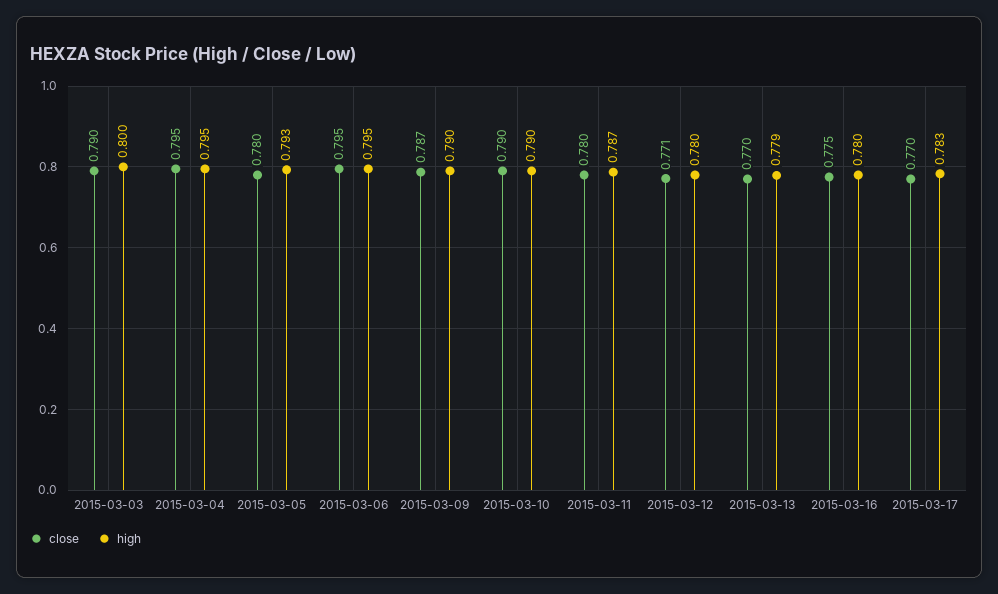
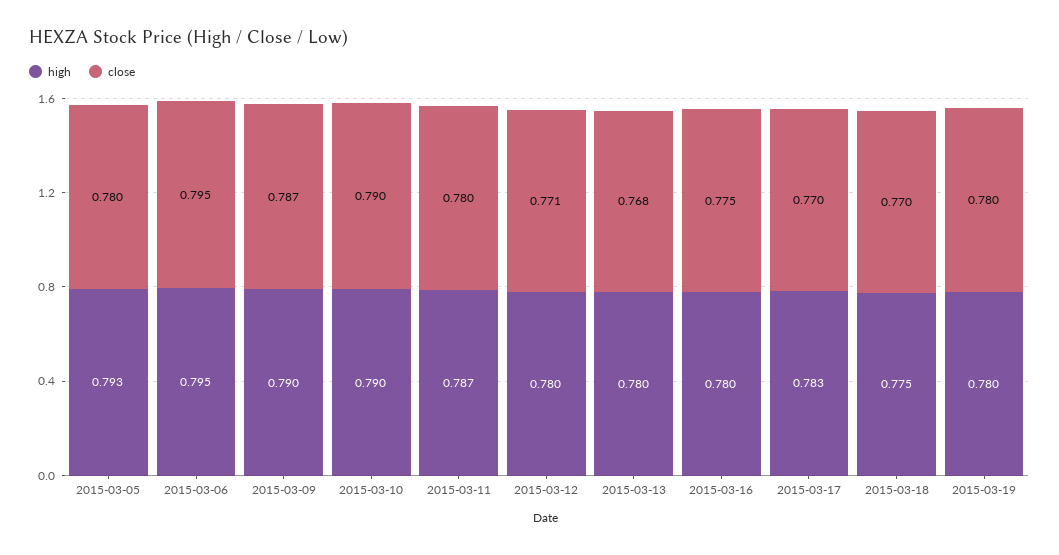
close, 2015-03-03: 0.79 -> none
high, 2015-03-03: 0.8 -> none
close, 2015-03-04: 0.795 -> none
high, 2015-03-04: 0.795 -> none
close, 2015-03-13: 0.77 -> 0.768
high, 2015-03-13: 0.779 -> 0.78
high, 2015-03-18: none -> 0.775
close, 2015-03-18: none -> 0.77
high, 2015-03-19: none -> 0.78
close, 2015-03-19: none -> 0.78

